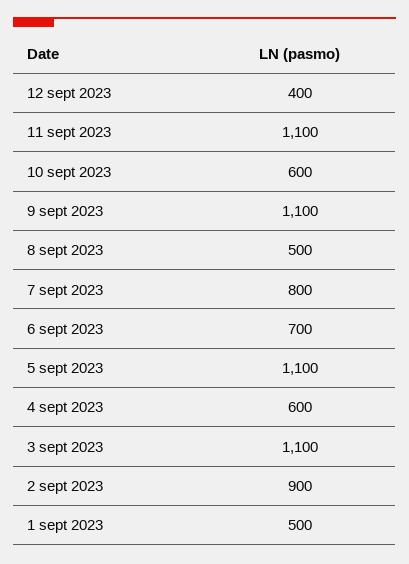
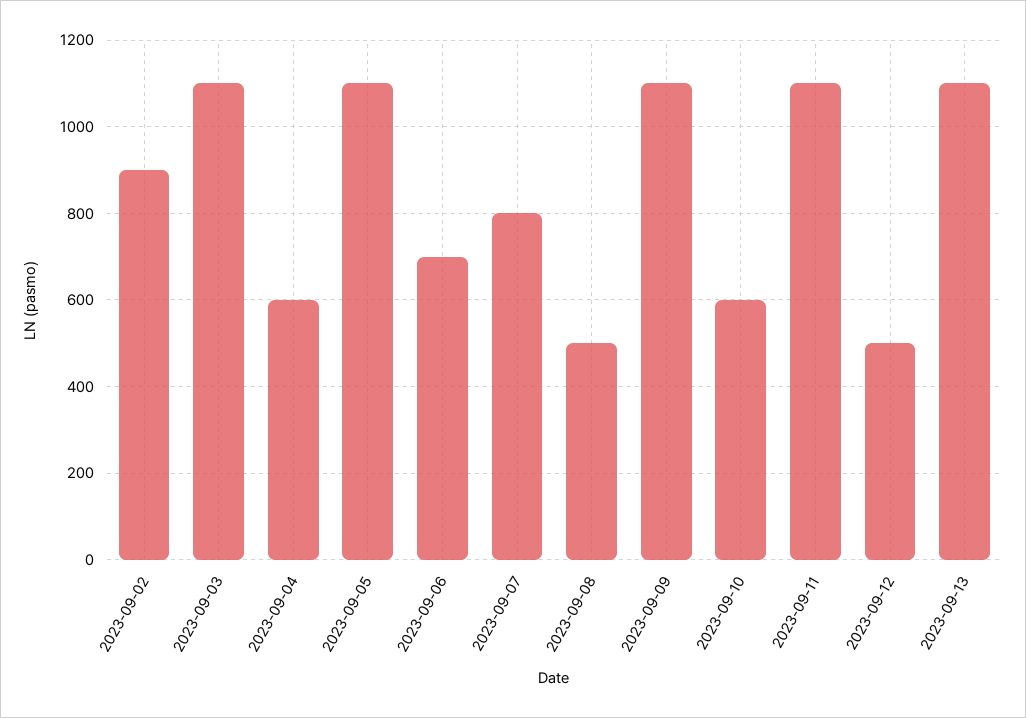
12 sept 2023: 400 -> 500
1 sept 2023: 500 -> none
2023-09-13: none -> 1100

